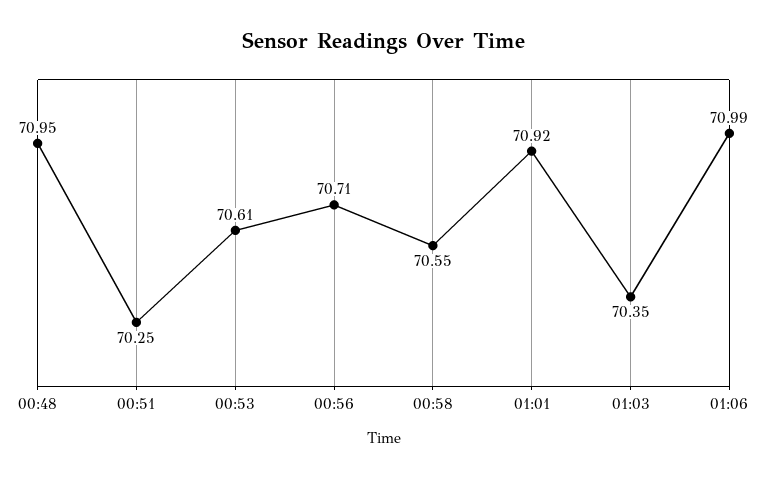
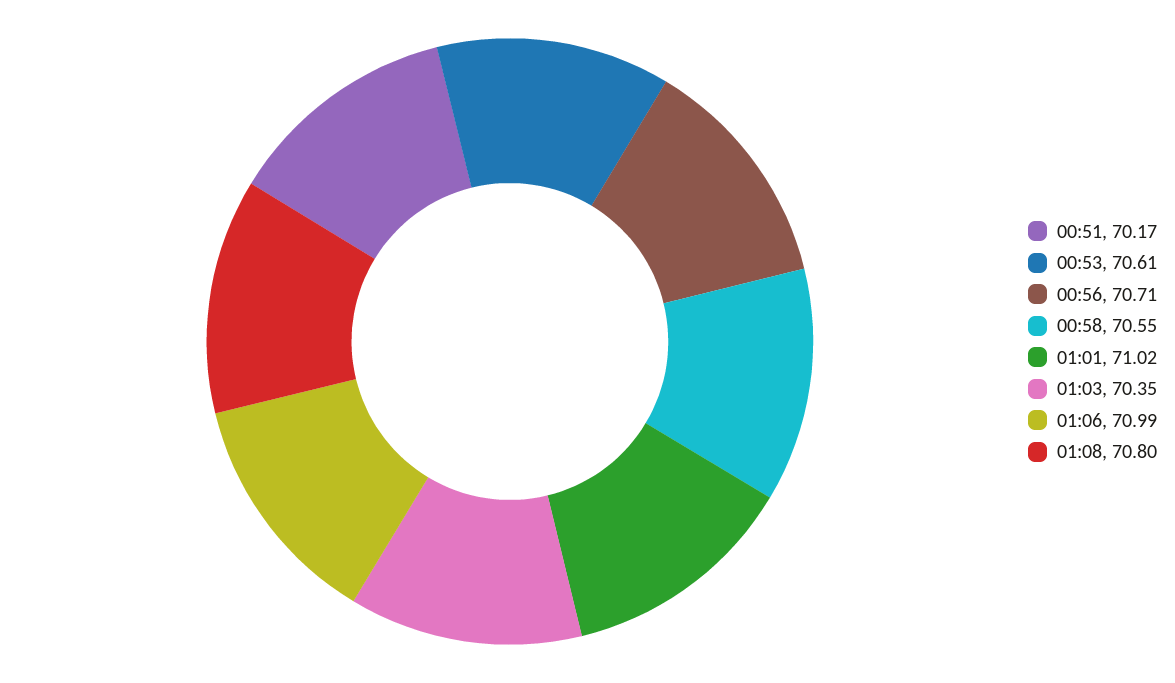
00:48: 70.95 -> none
00:51: 70.25 -> 70.17
01:01: 70.92 -> 71.02
01:08: none -> 70.8

